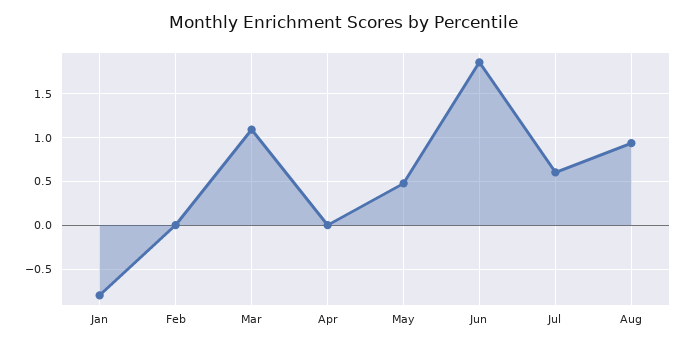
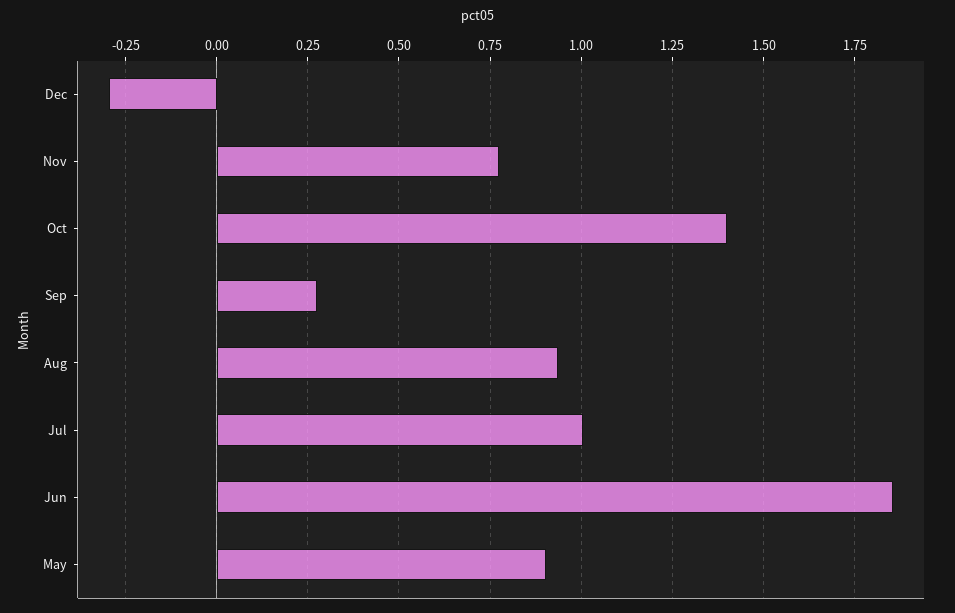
Jan: -0.8 -> none
Feb: 0 -> none
Mar: 1.1 -> none
Apr: 0 -> none
May: 0.5 -> 0.9
Jul: 0.6 -> 1
Dec: none -> -0.3
Nov: none -> 0.775
Oct: none -> 1.4
Sep: none -> 0.275

